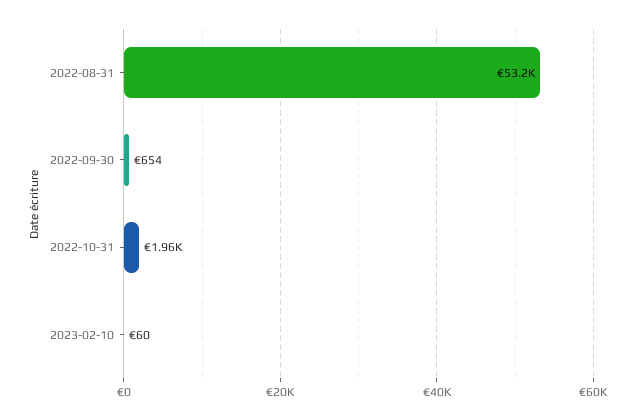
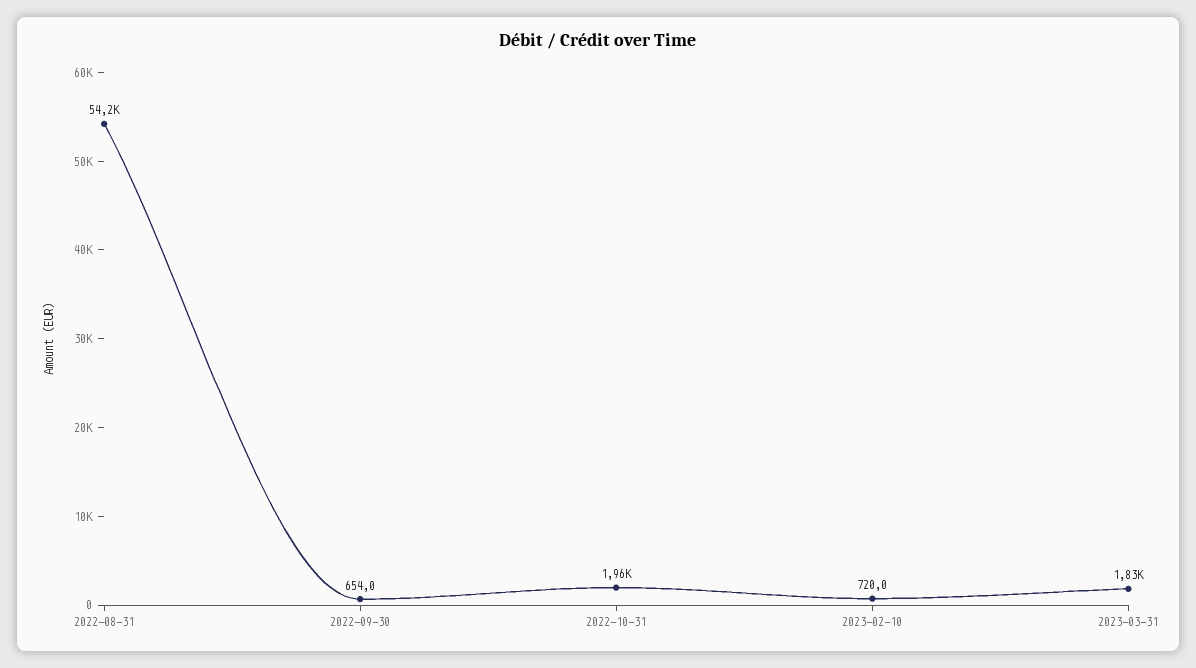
2022-08-31: 53200 -> 54200
2023-02-10: 60 -> 720
2023-03-31: none -> 1830

